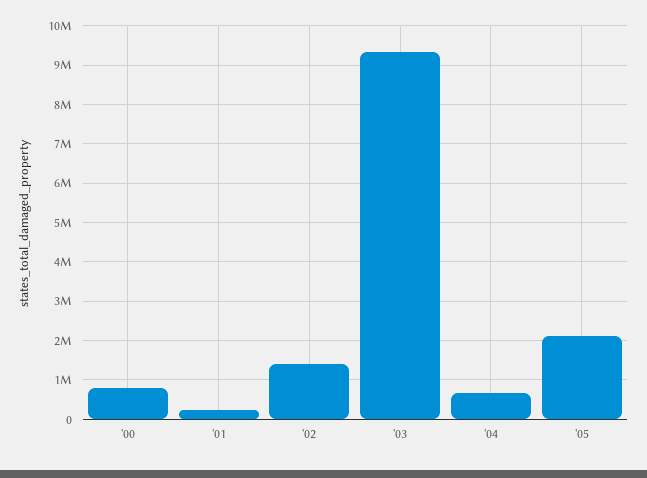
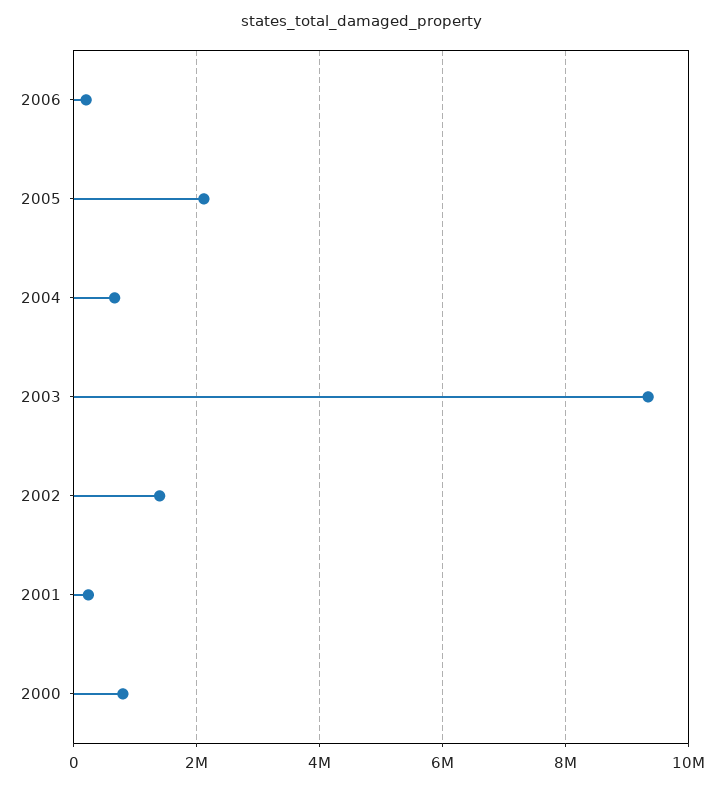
2006: none -> 200000

